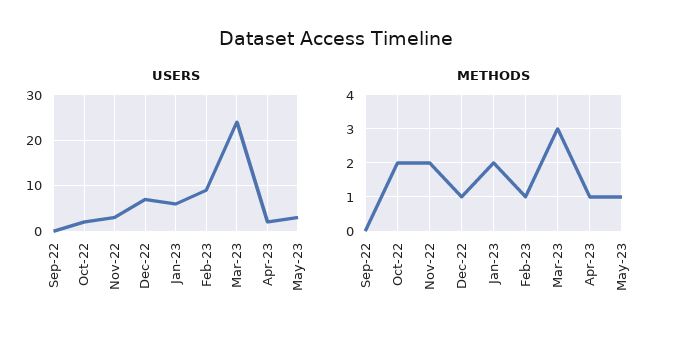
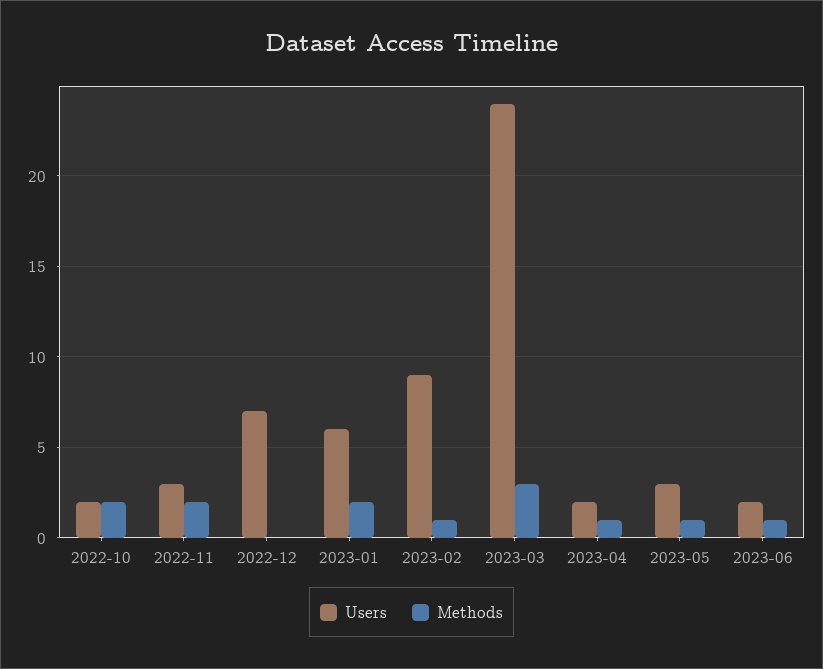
USERS, Sep-22: 0 -> none
METHODS, Sep-22: 0 -> none
METHODS, Dec-22: 1 -> 0
USERS, 2023-06: none -> 2
METHODS, 2023-06: none -> 1

